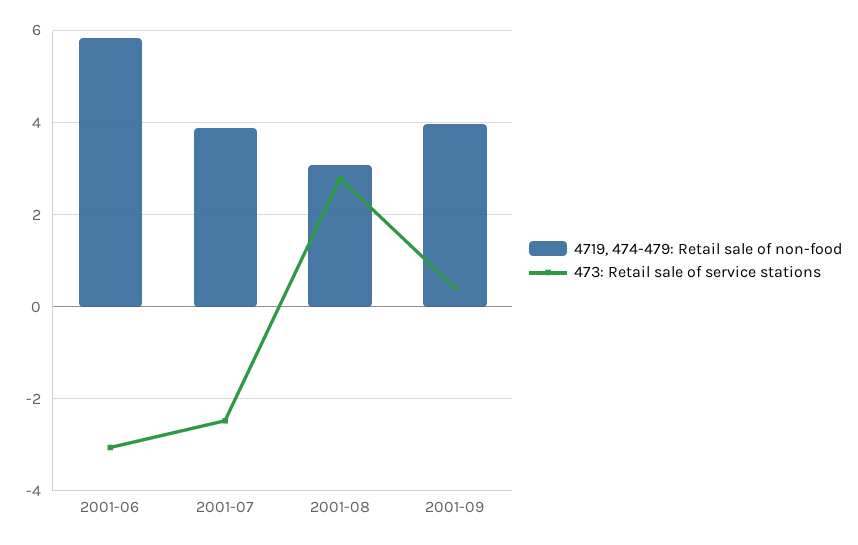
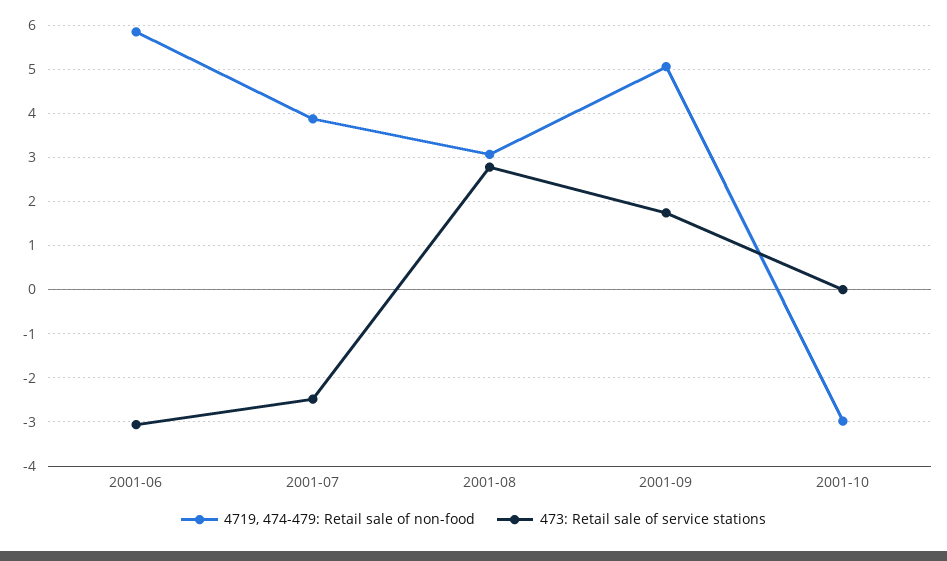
4719, 474-479: Retail sale of non-food, 2001-09: 4 -> 5
473: Retail sale of service stations, 2001-09: 0.4 -> 1.8
4719, 474-479: Retail sale of non-food, 2001-10: none -> -3
473: Retail sale of service stations, 2001-10: none -> 0

